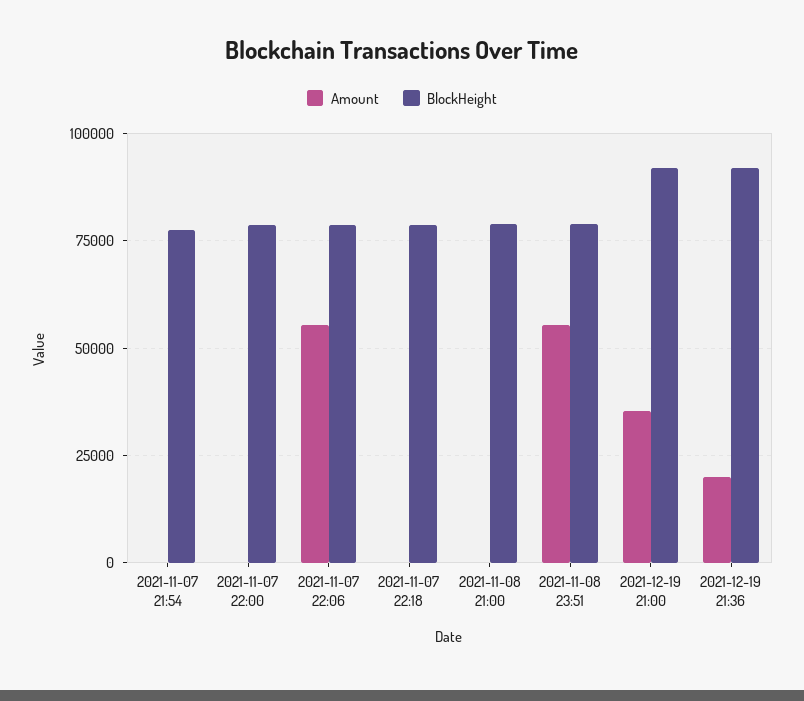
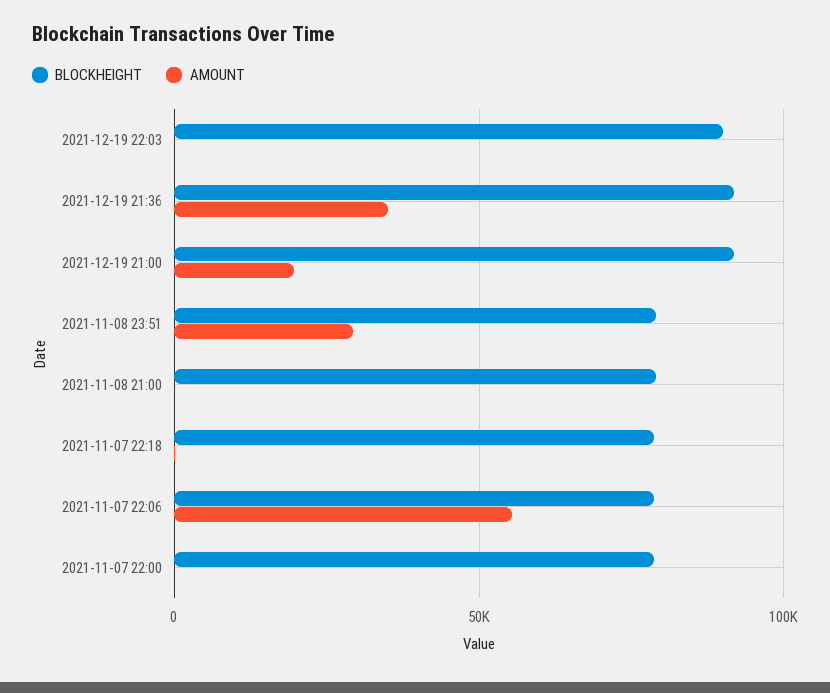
Amount, 2021-11-07 21:54: 0 -> none
BlockHeight, 2021-11-07 21:54: 77500 -> none
Amount, 2021-11-08 23:51: 55000 -> 30000
Amount, 2021-12-19 21:00: 35000 -> 20000
Amount, 2021-12-19 21:36: 20000 -> 35000
BlockHeight, 2021-12-19 22:03: none -> 90000
Amount, 2021-12-19 22:03: none -> 0

